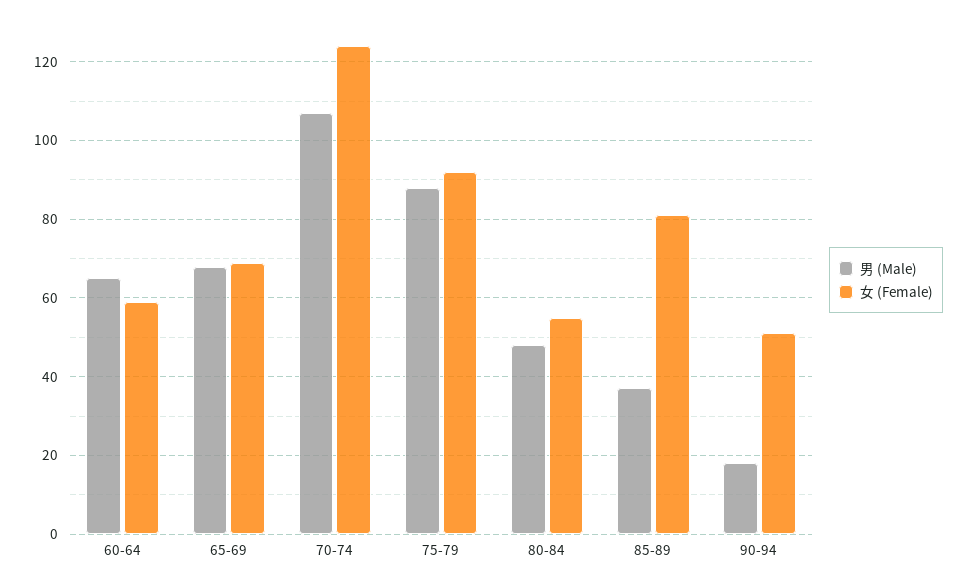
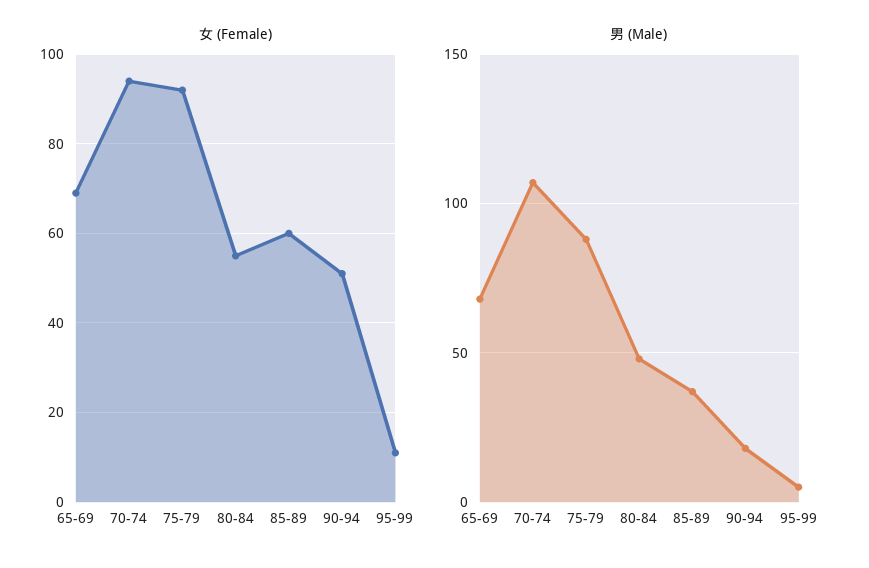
男 (Male), 60-64: 65 -> none
女 (Female), 60-64: 60 -> none
女 (Female), 70-74: 125 -> 95
女 (Female), 85-89: 80 -> 60
女 (Female), 95-99: none -> 10
男 (Male), 95-99: none -> 5

